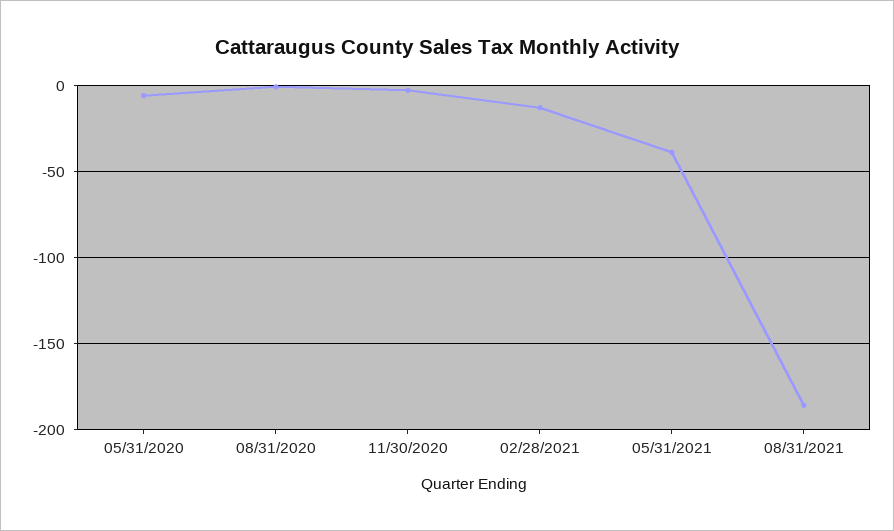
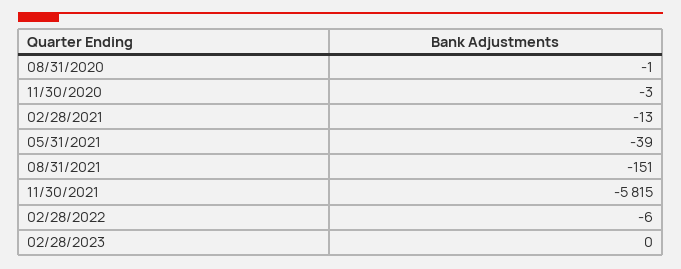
05/31/2020: -5 -> none
08/31/2021: -185 -> -151
11/30/2021: none -> -5815
02/28/2022: none -> -6
02/28/2023: none -> 0

